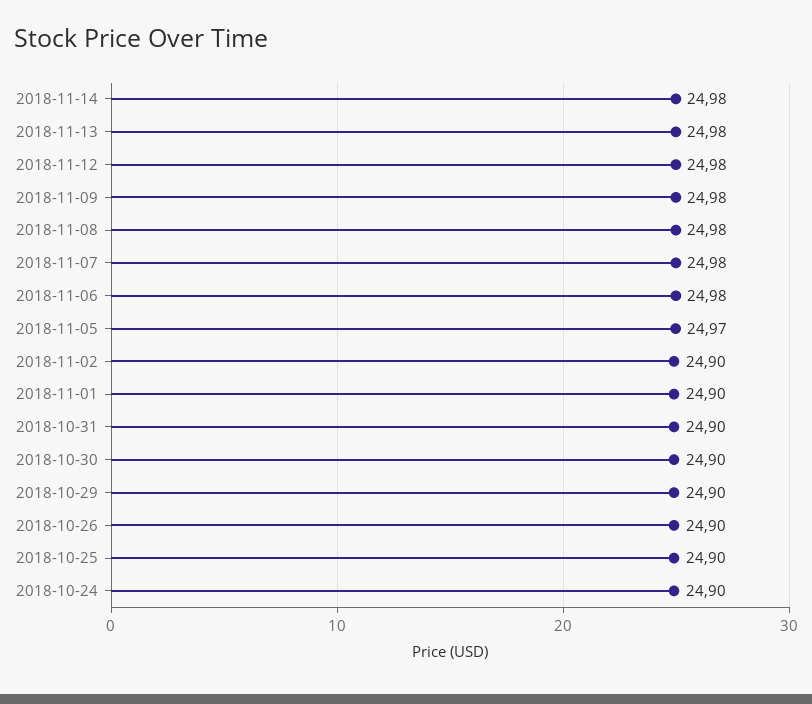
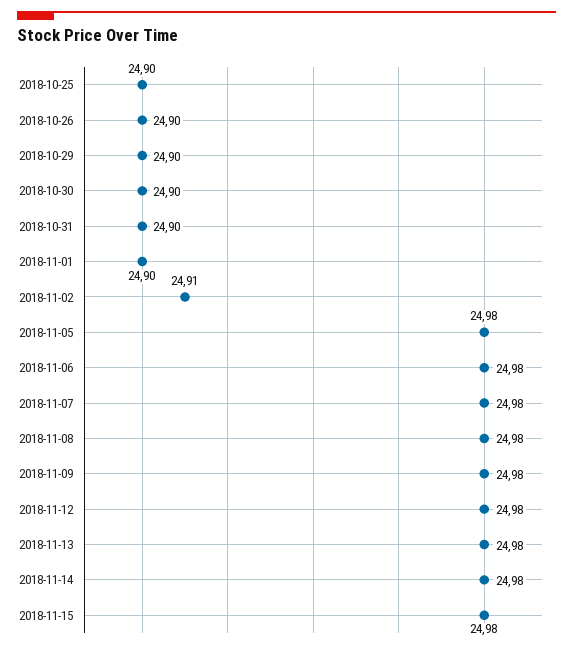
2018-11-05: 24.97 -> 24.98
2018-11-02: 24.9 -> 24.91
2018-10-24: 24.9 -> none
2018-11-15: none -> 24.98

